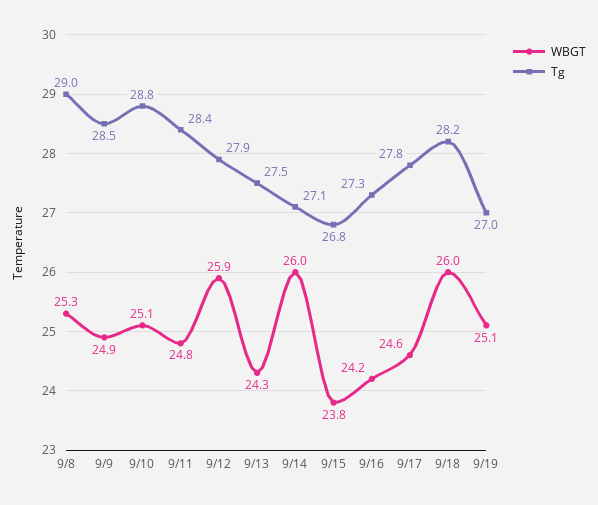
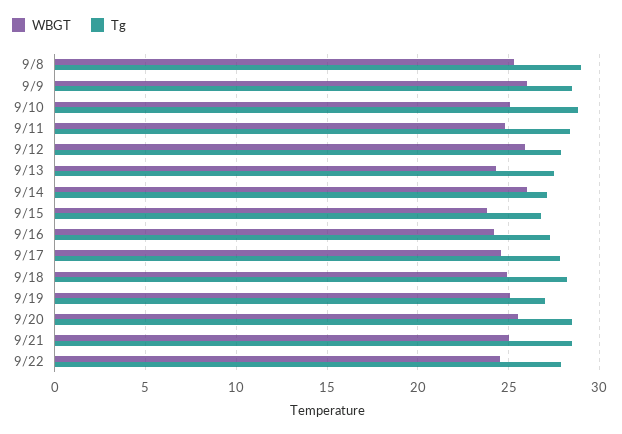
WBGT, 9/9: 24.9 -> 26
WBGT, 9/18: 26 -> 25
WBGT, 9/20: none -> 25.5
Tg, 9/20: none -> 28.5
WBGT, 9/21: none -> 25
Tg, 9/21: none -> 28.5
WBGT, 9/22: none -> 24.5
Tg, 9/22: none -> 28

